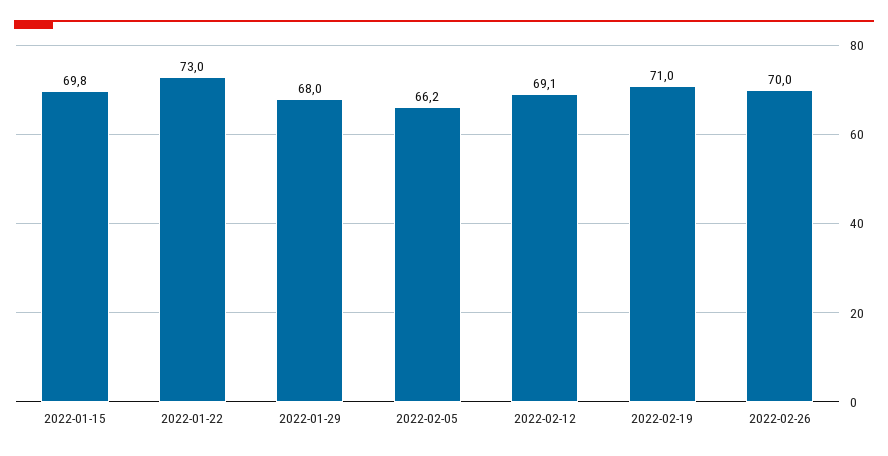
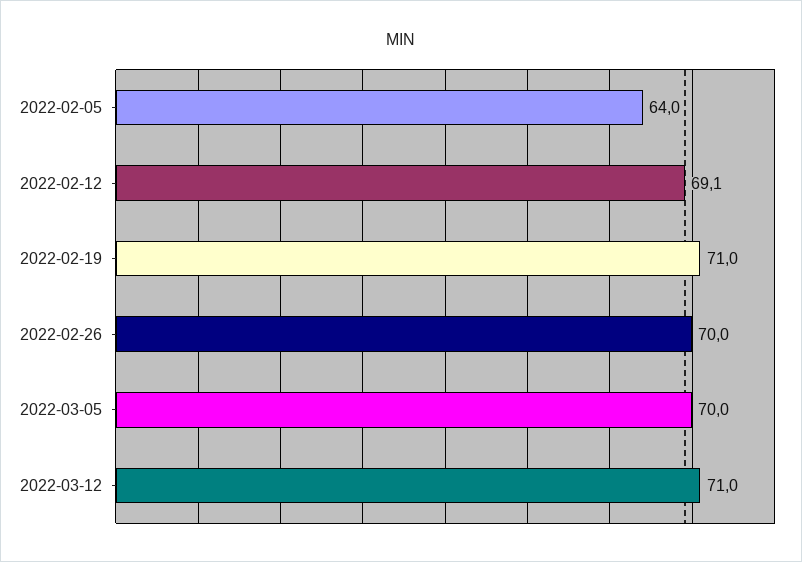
2022-01-15: 69.8 -> none
2022-01-22: 73 -> none
2022-01-29: 68 -> none
2022-02-05: 66.2 -> 64
2022-03-05: none -> 70
2022-03-12: none -> 71

